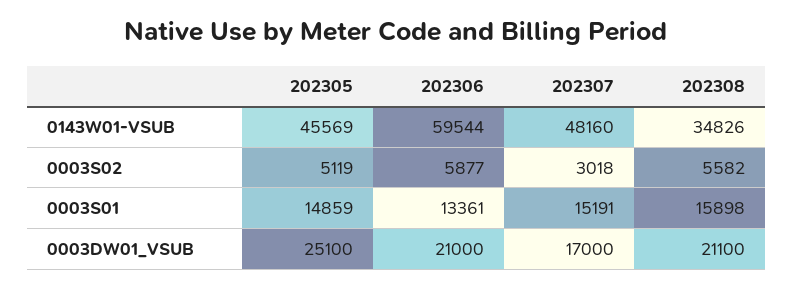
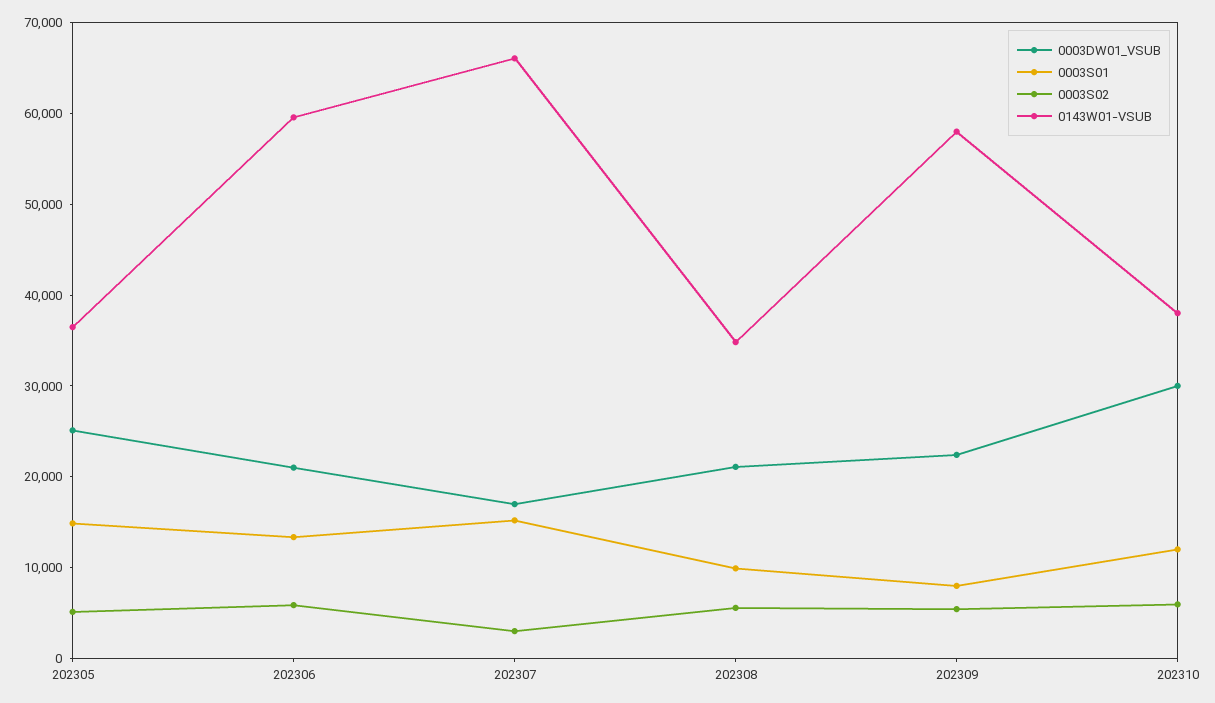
0143W01-VSUB, 202305: 45569 -> 36000
0143W01-VSUB, 202307: 48160 -> 66000
0003S01, 202308: 15898 -> 10000
0003DW01_VSUB, 202309: none -> 22000
0003S01, 202309: none -> 8000
0003S02, 202309: none -> 6000
0143W01-VSUB, 202309: none -> 58000
0003DW01_VSUB, 202310: none -> 30000
0003S01, 202310: none -> 12000
0003S02, 202310: none -> 6000
0143W01-VSUB, 202310: none -> 38000

